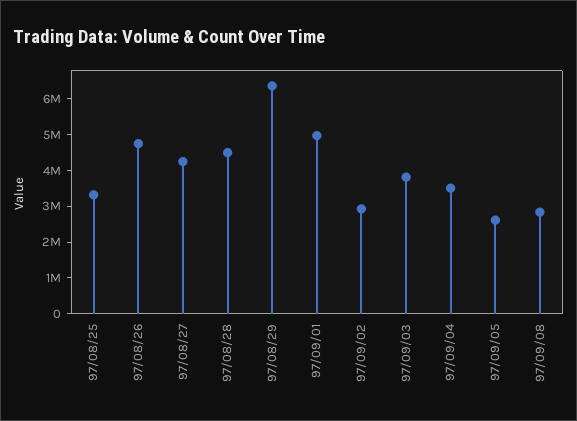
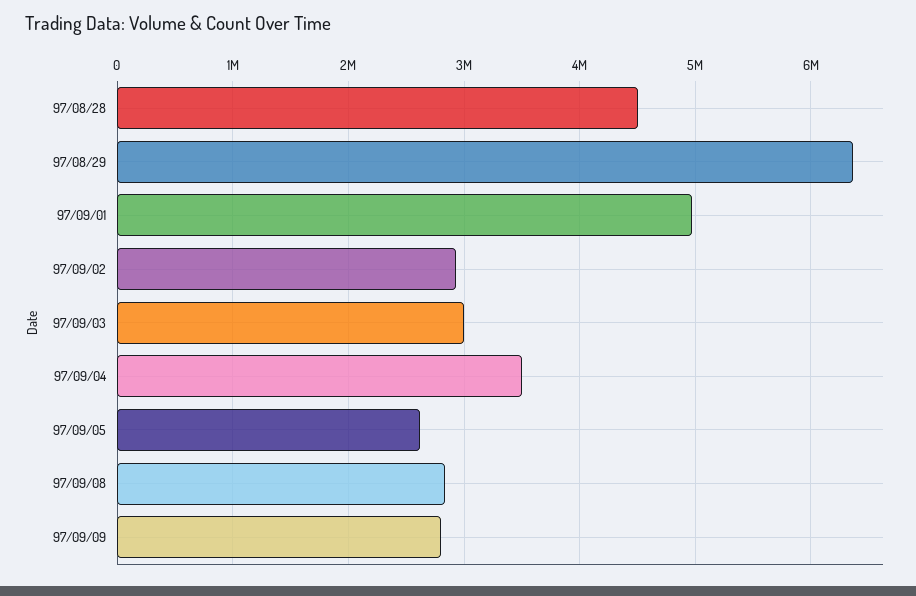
97/08/25: 3250000 -> none
97/08/26: 4750000 -> none
97/08/27: 4250000 -> none
97/09/03: 3750000 -> 3000000
97/09/09: none -> 2800000

